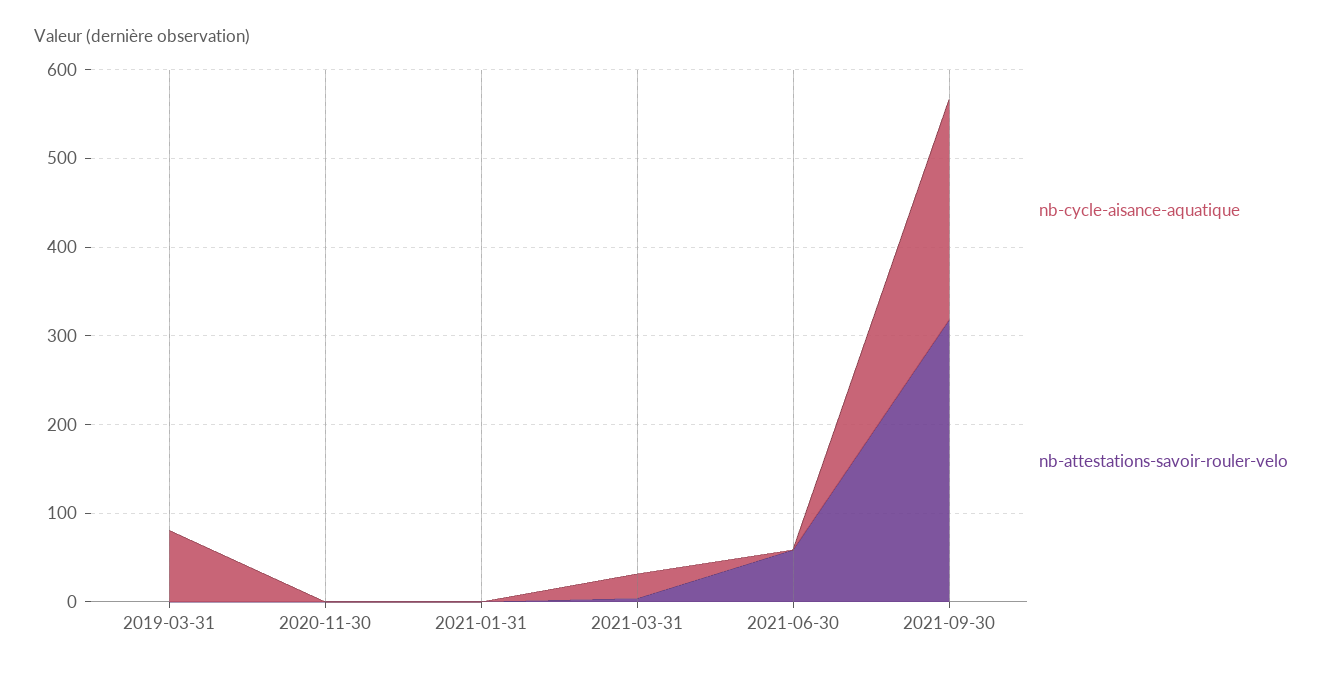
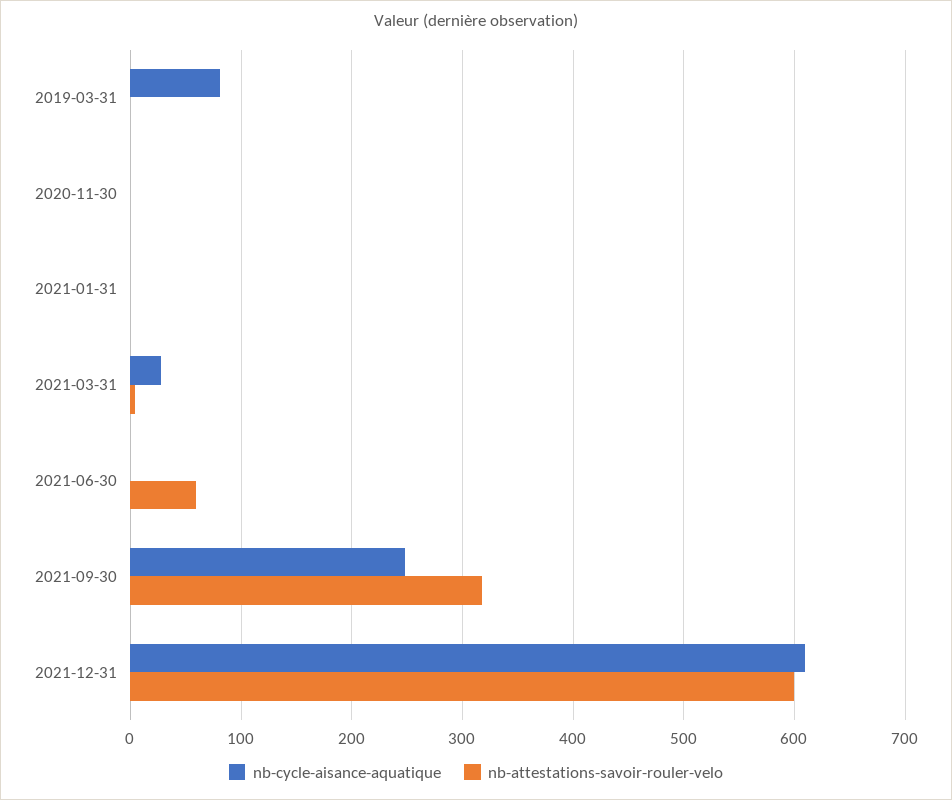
nb-cycle-aisance-aquatique, 2021-12-31: none -> 610
nb-attestations-savoir-rouler-velo, 2021-12-31: none -> 600

